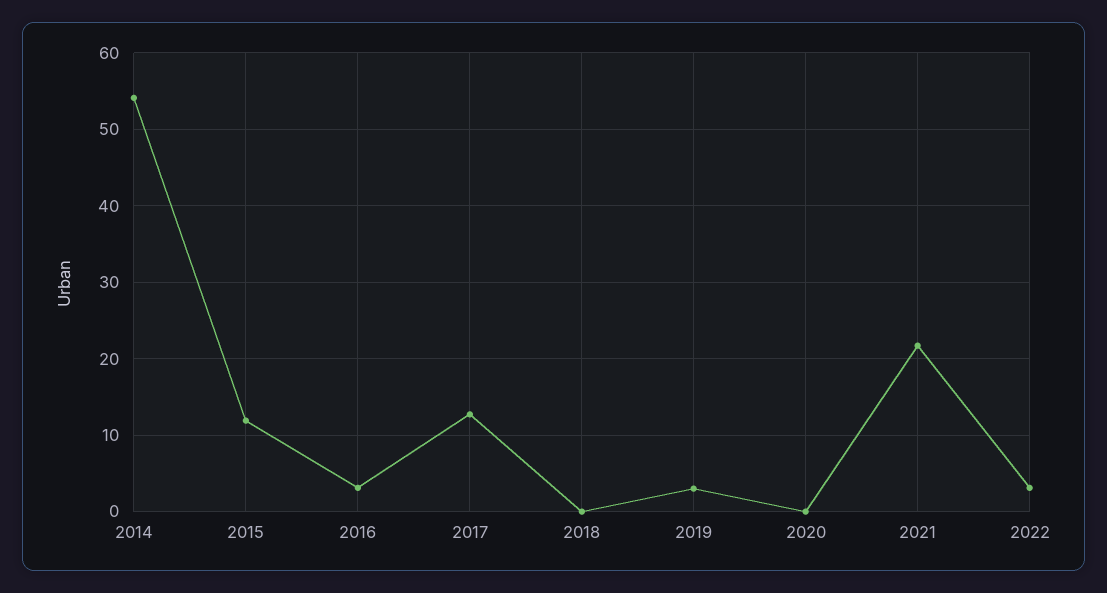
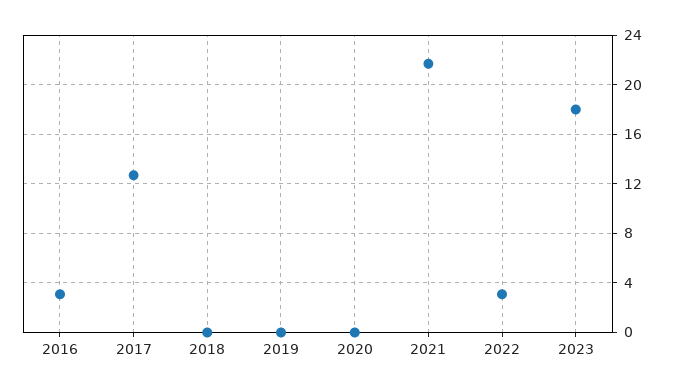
2014: 54 -> none
2015: 12 -> none
2019: 3 -> 0
2023: none -> 18

